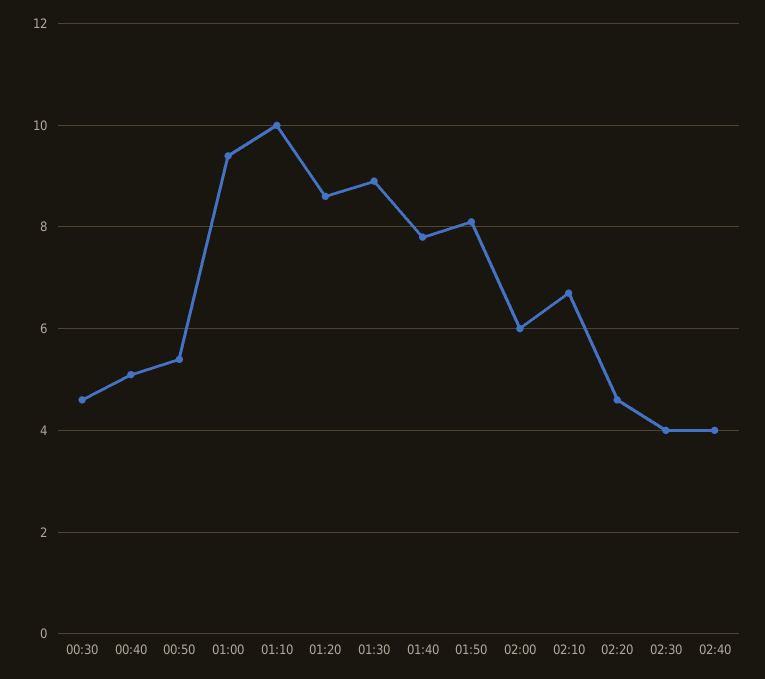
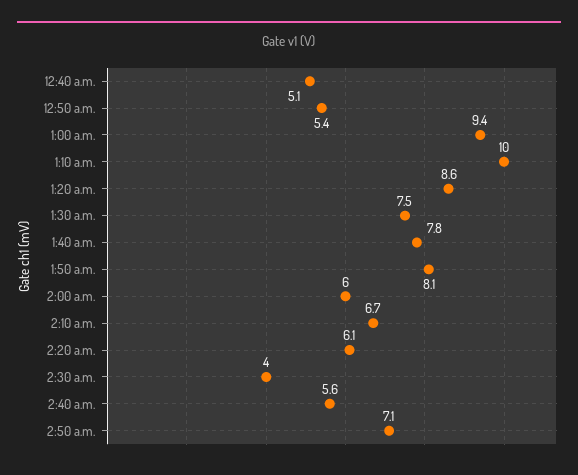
00:30: 4.5 -> none
01:30: 9 -> 7.5
02:20: 4.5 -> 6.1
02:40: 4 -> 5.6
2:50 a.m.: none -> 7.1

